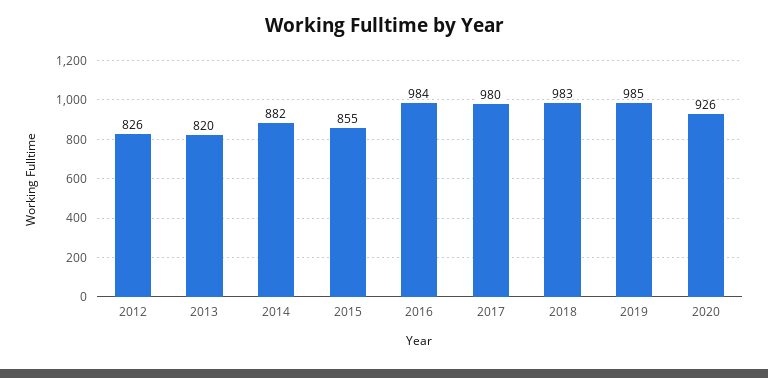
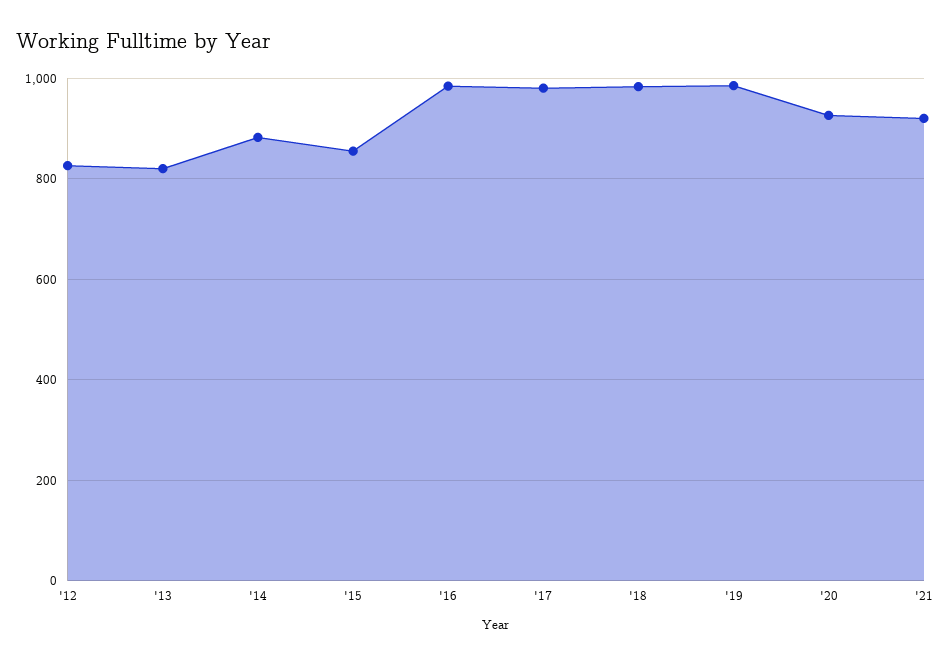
'21: none -> 920

